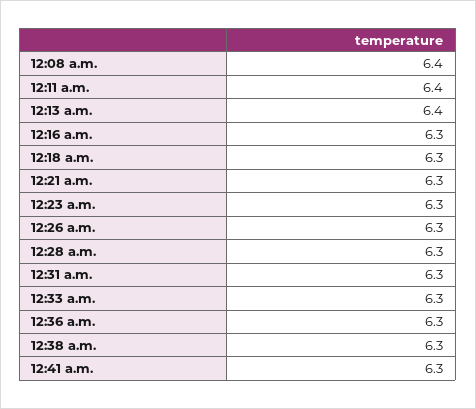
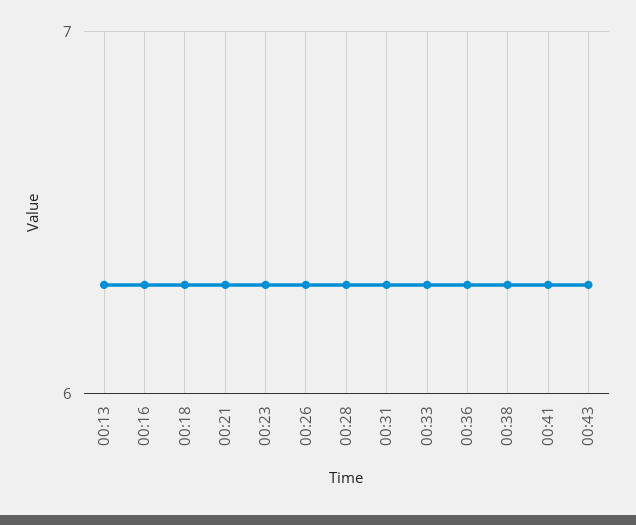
12:08 a.m.: 6.4 -> none
12:11 a.m.: 6.4 -> none
12:13 a.m.: 6.4 -> 6.3
00:43: none -> 6.3

